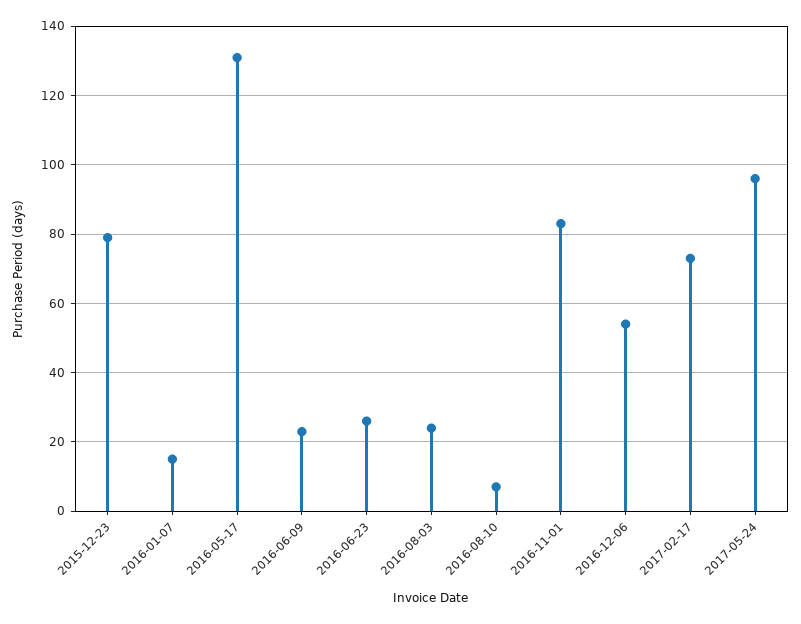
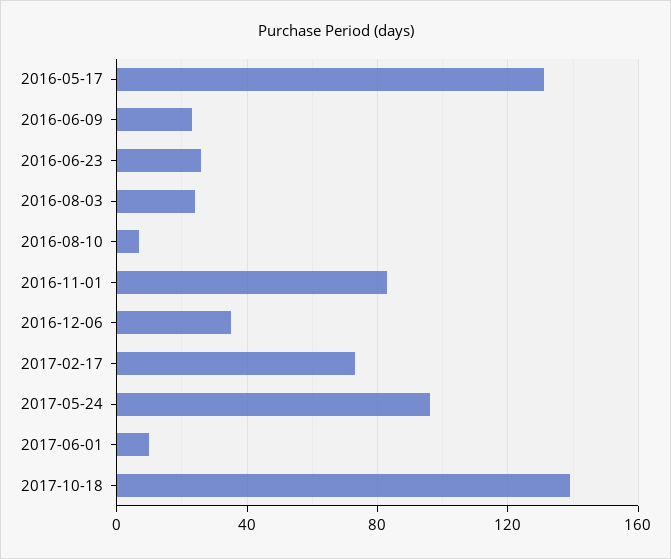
2015-12-23: 80 -> none
2016-01-07: 15 -> none
2016-12-06: 55 -> 35
2017-06-01: none -> 10
2017-10-18: none -> 140

